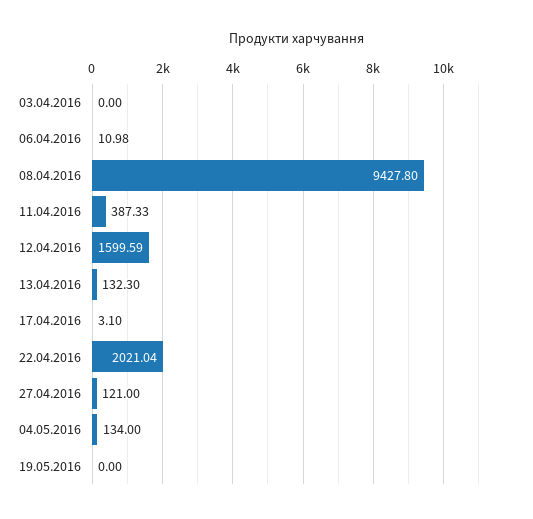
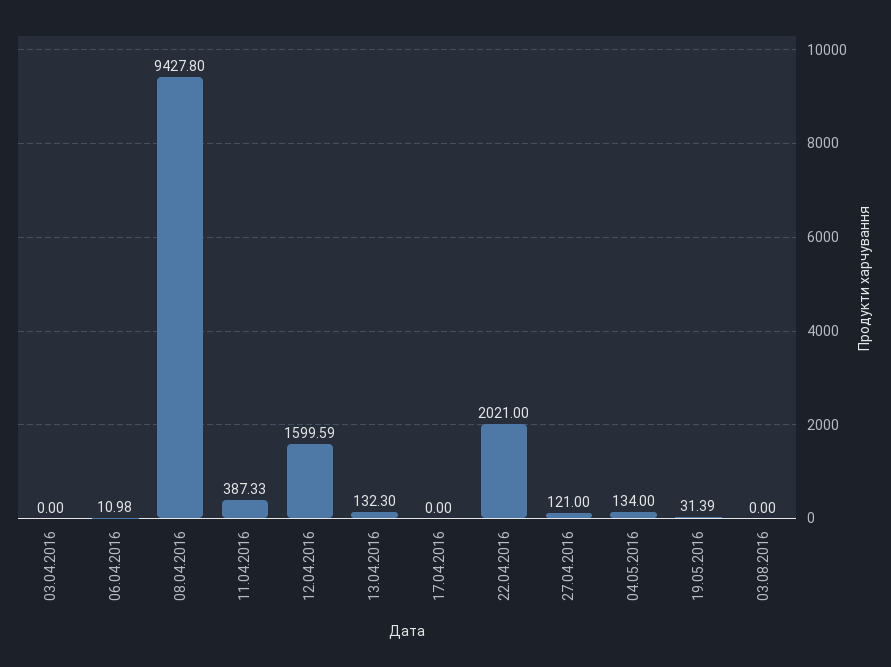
17.04.2016: 3.1 -> 0
22.04.2016: 2021.04 -> 2021
19.05.2016: 0 -> 31.39
03.08.2016: none -> 0

